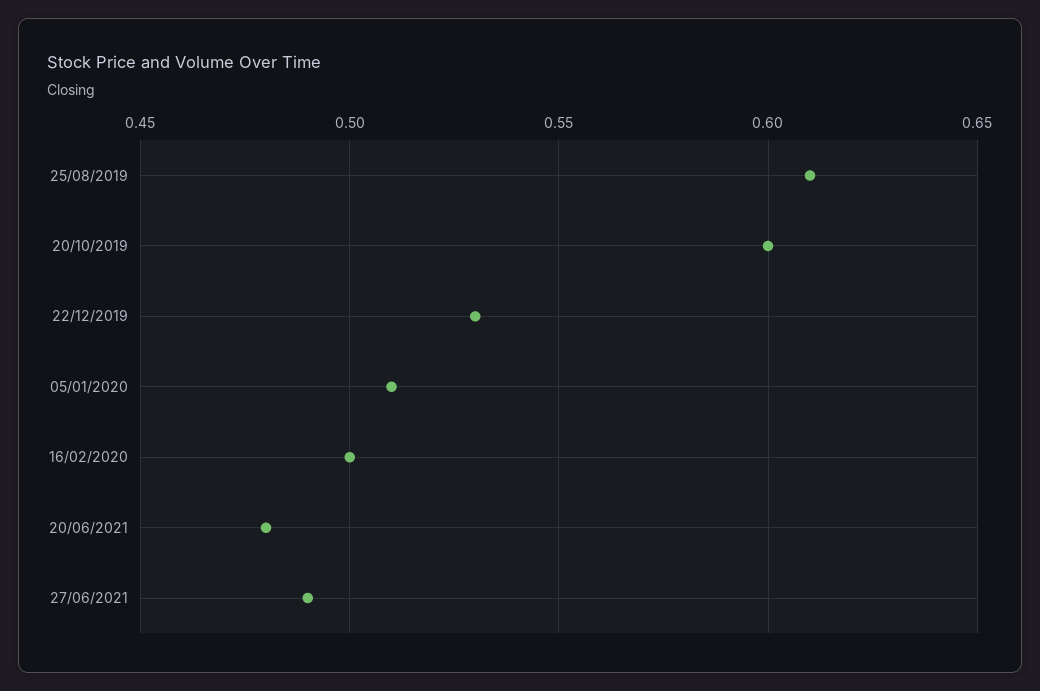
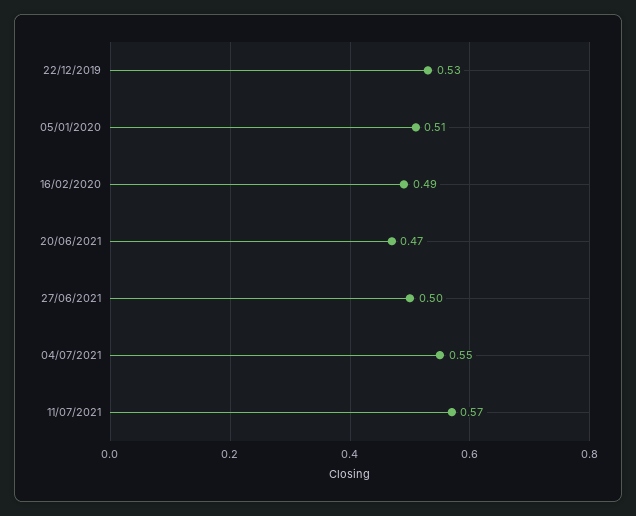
25/08/2019: 0.61 -> none
20/10/2019: 0.6 -> none
16/02/2020: 0.5 -> 0.49
20/06/2021: 0.48 -> 0.47
27/06/2021: 0.49 -> 0.5
04/07/2021: none -> 0.55
11/07/2021: none -> 0.57

